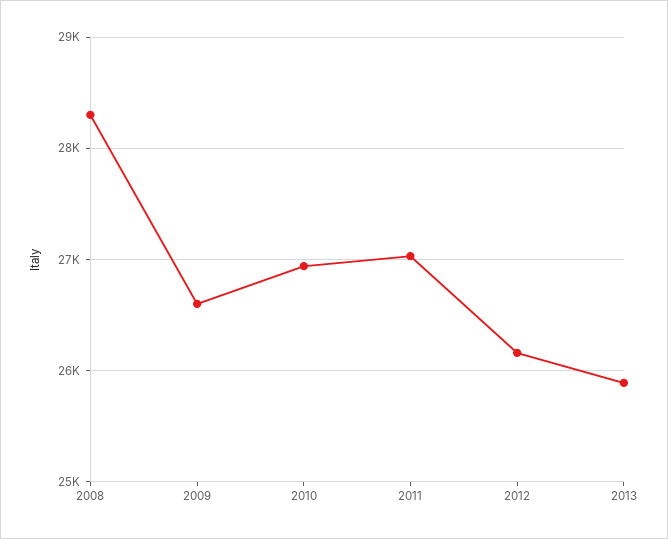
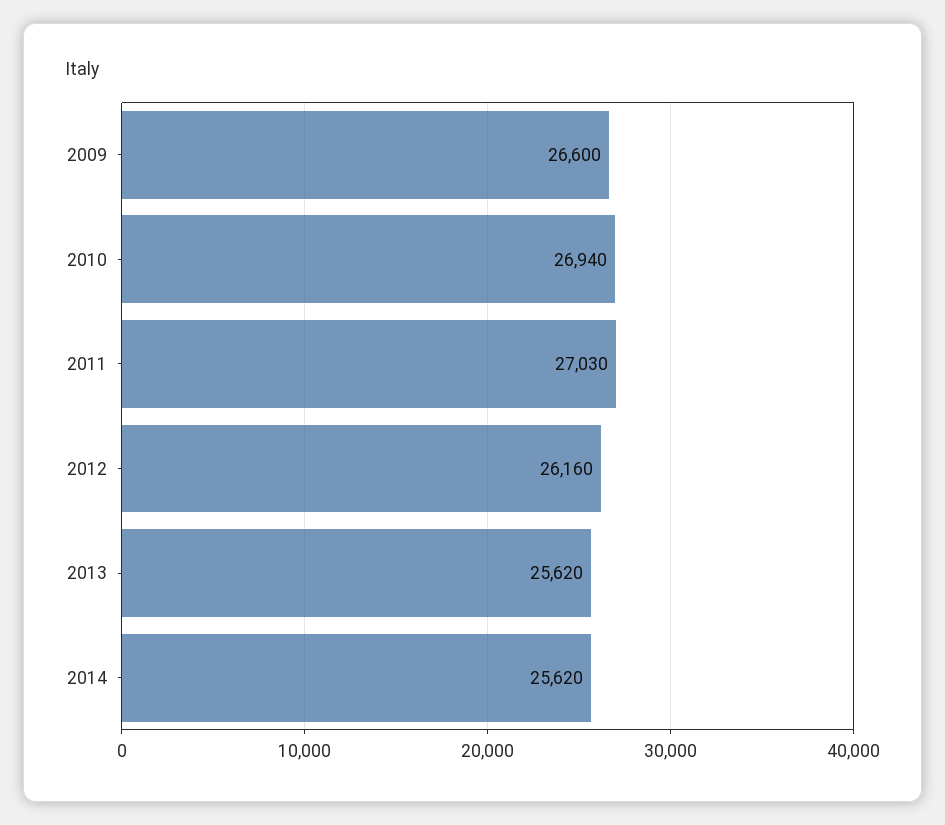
2008: 28300 -> none
2013: 25900 -> 25620
2014: none -> 25620

